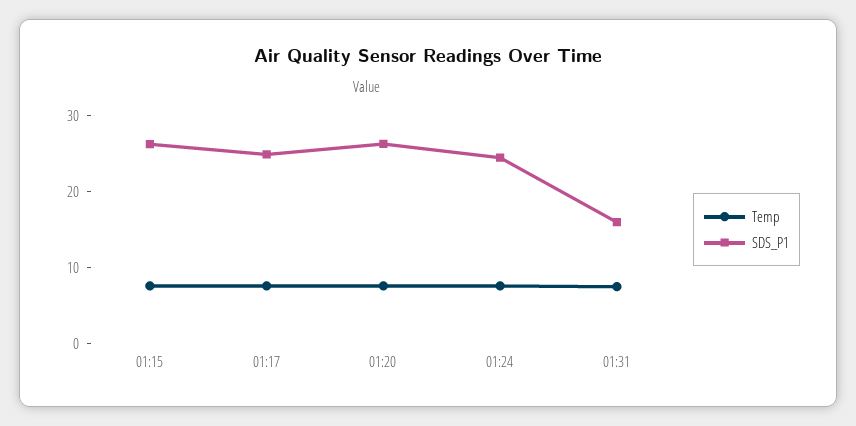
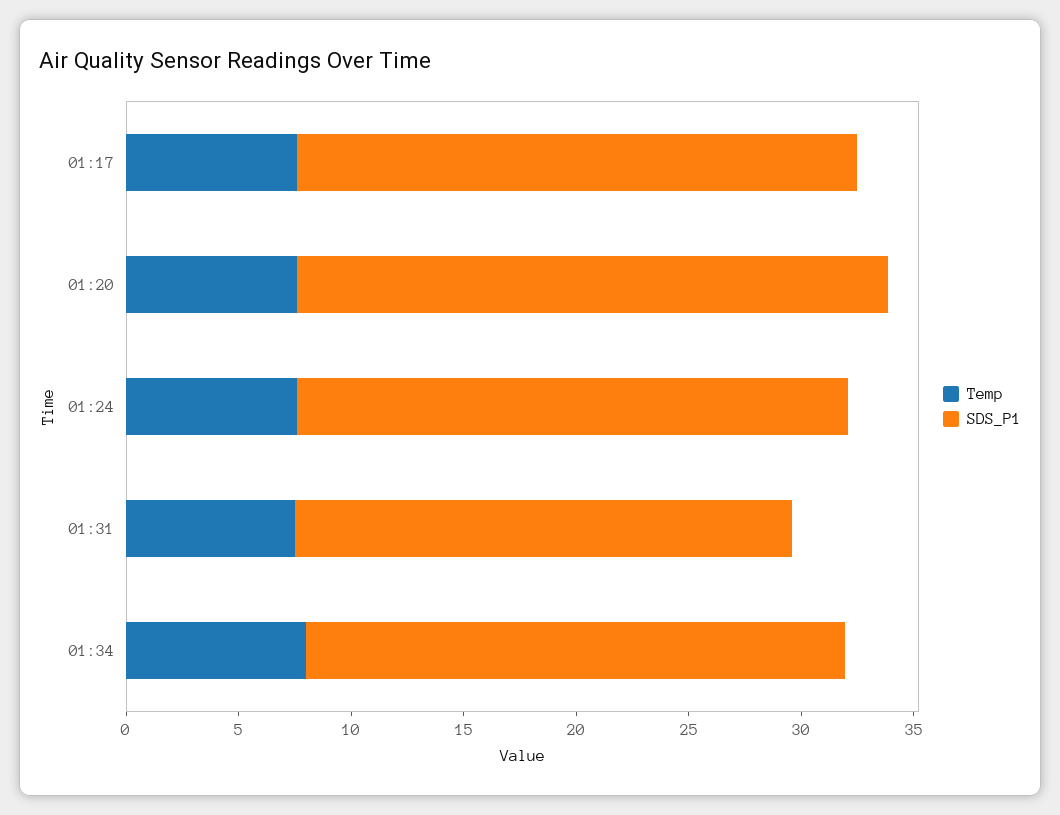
Temp, 01:15: 8 -> none
SDS_P1, 01:15: 26 -> none
SDS_P1, 01:31: 16 -> 22
Temp, 01:34: none -> 8
SDS_P1, 01:34: none -> 24

